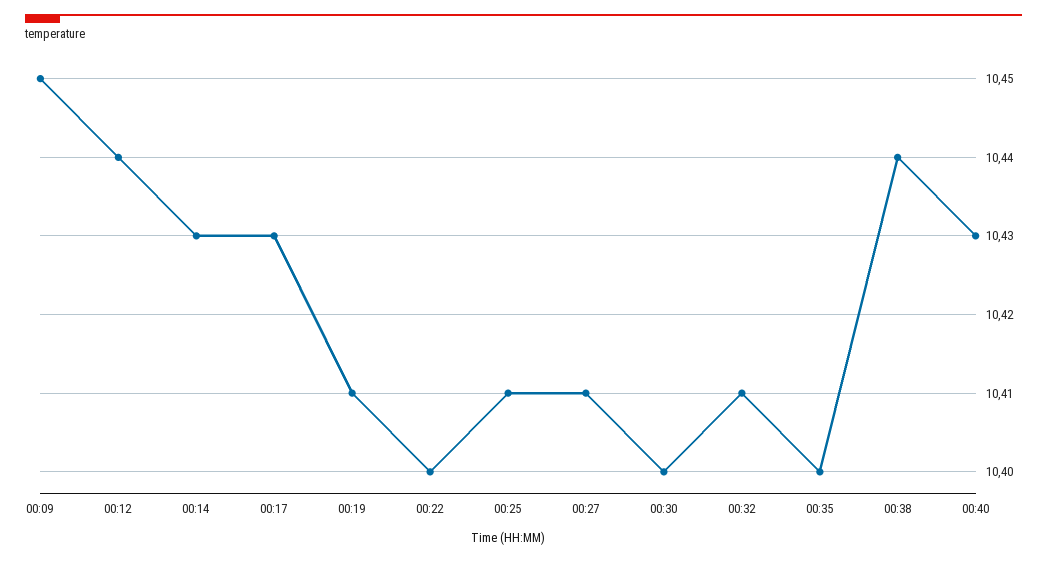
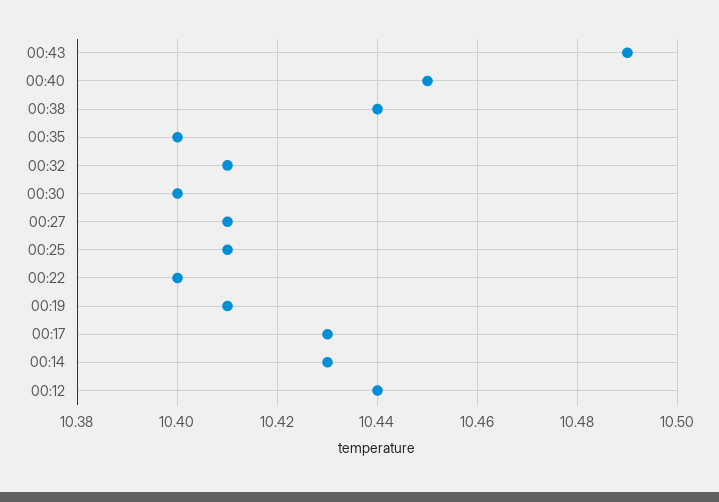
00:09: 10.45 -> none
00:40: 10.43 -> 10.45
00:43: none -> 10.49

